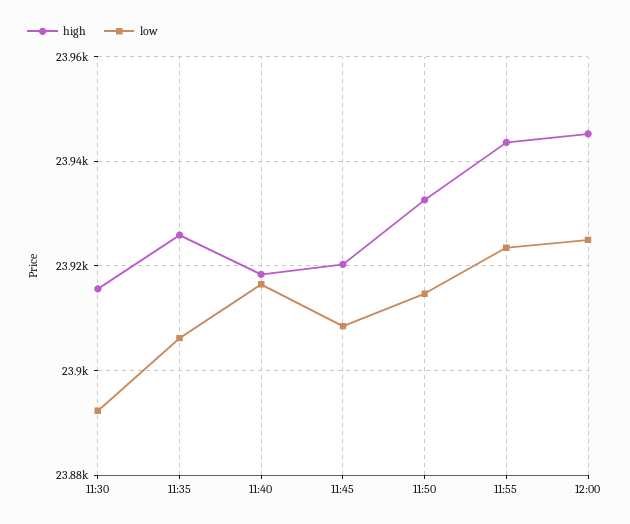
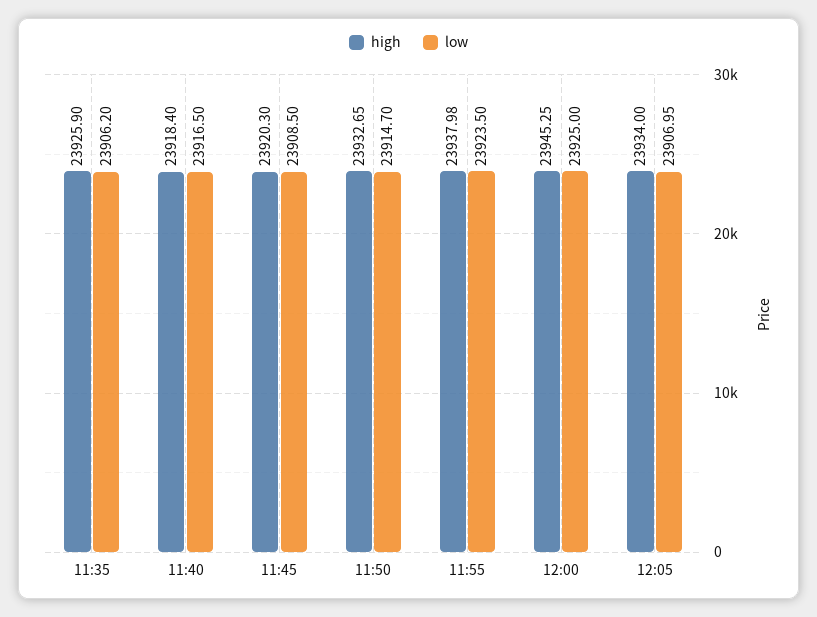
high, 11:30: 23916 -> none
low, 11:30: 23892 -> none
high, 11:55: 23944 -> 23937.98
high, 12:05: none -> 23934
low, 12:05: none -> 23906.95

